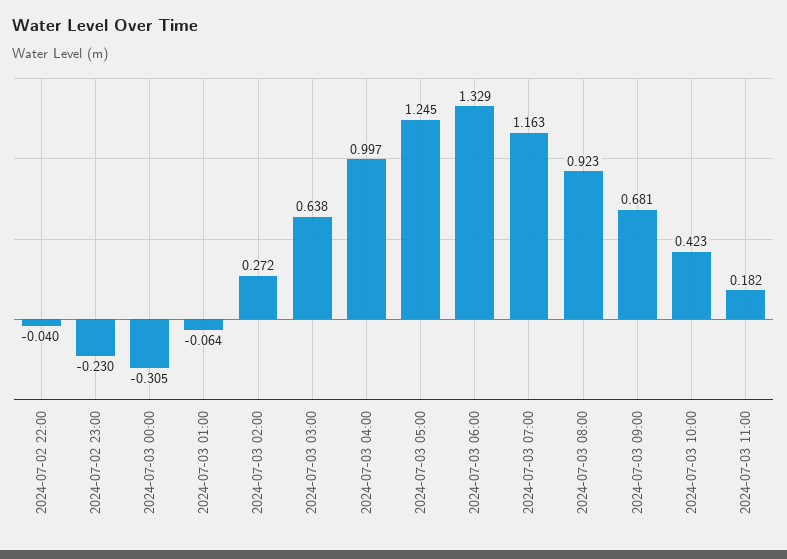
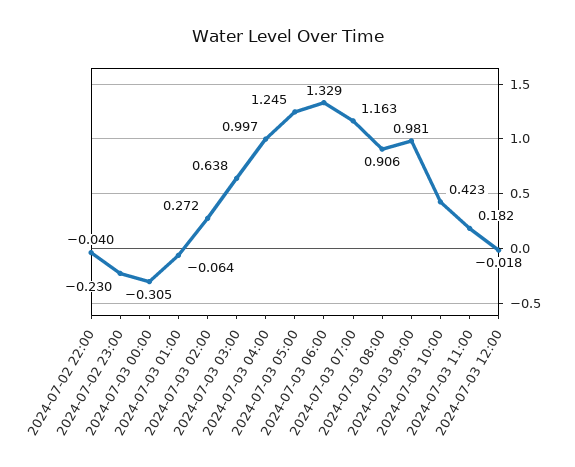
2024-07-03 08:00: 0.923 -> 0.906
2024-07-03 09:00: 0.681 -> 0.981
2024-07-03 12:00: none -> -0.018

